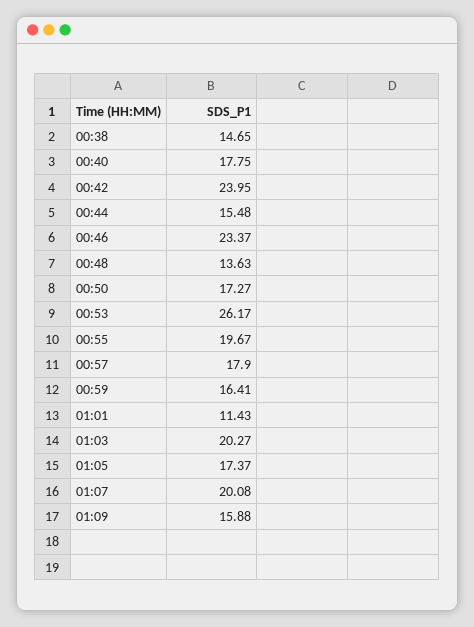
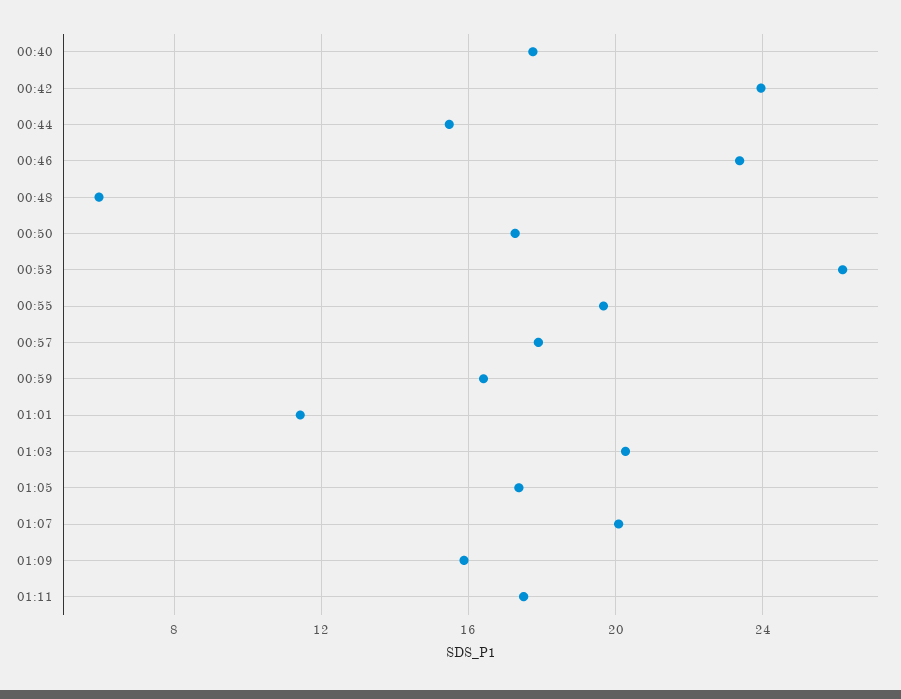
00:38: 14.65 -> none
00:48: 13.63 -> 6
01:11: none -> 17.5

